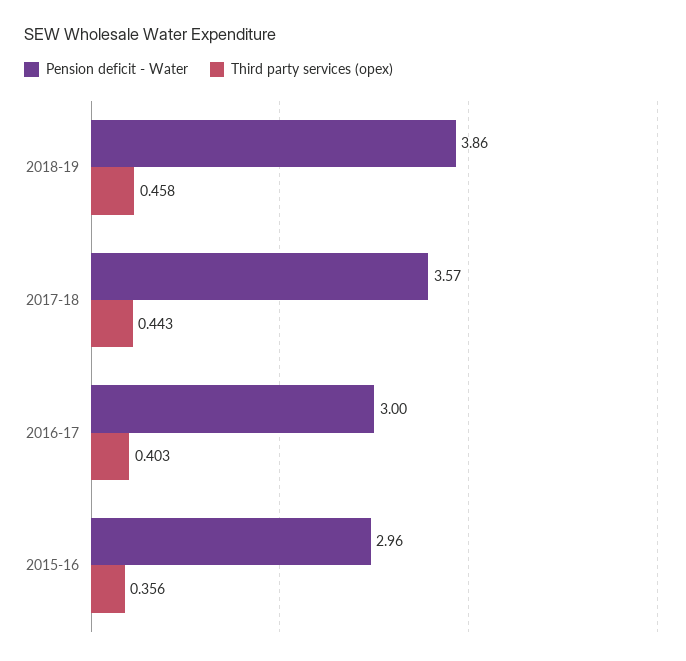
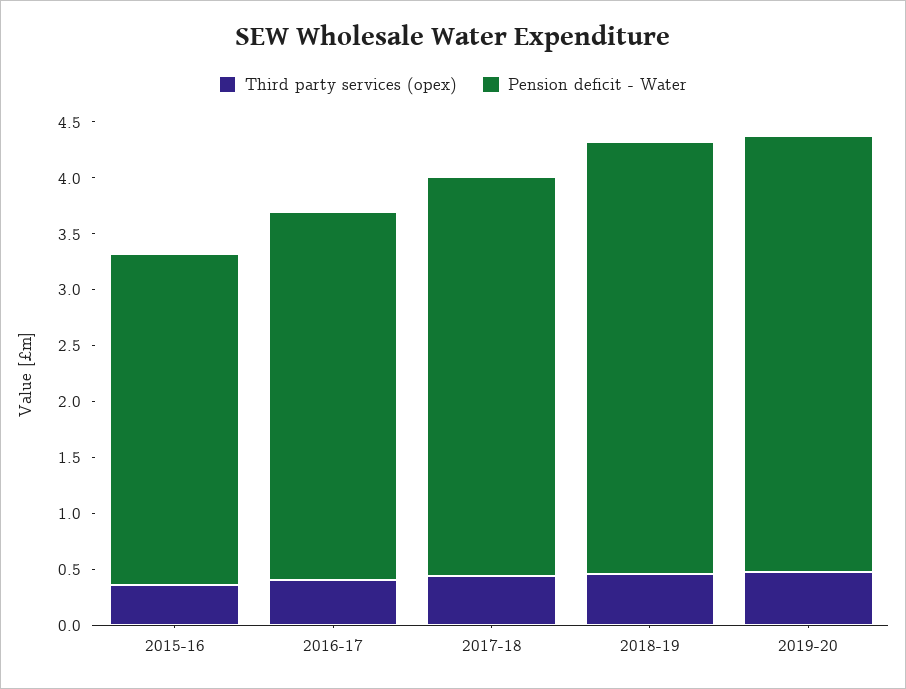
Pension deficit - Water, 2016-17: 3 -> 3.3
Third party services (opex), 2019-20: none -> 0.5
Pension deficit - Water, 2019-20: none -> 3.9

